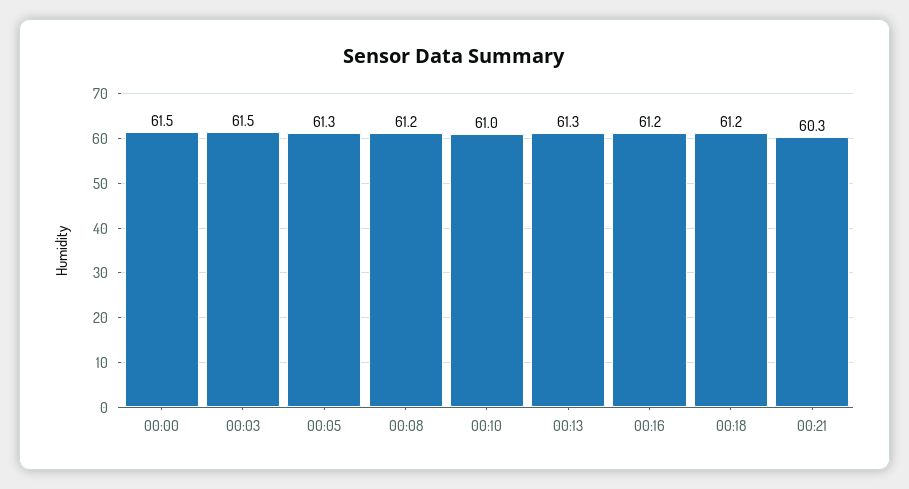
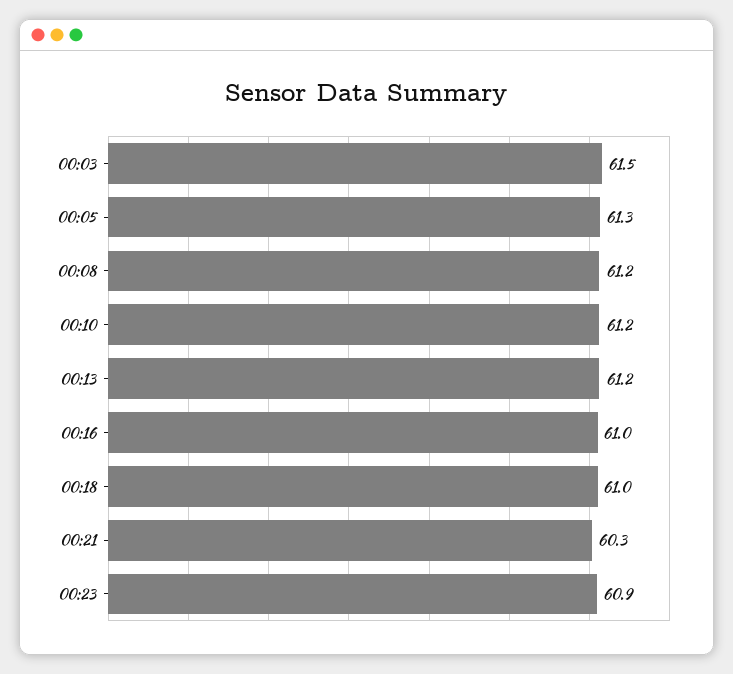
00:00: 61.5 -> none
00:10: 61 -> 61.2
00:13: 61.3 -> 61.2
00:16: 61.2 -> 61
00:18: 61.2 -> 61
00:23: none -> 60.9

